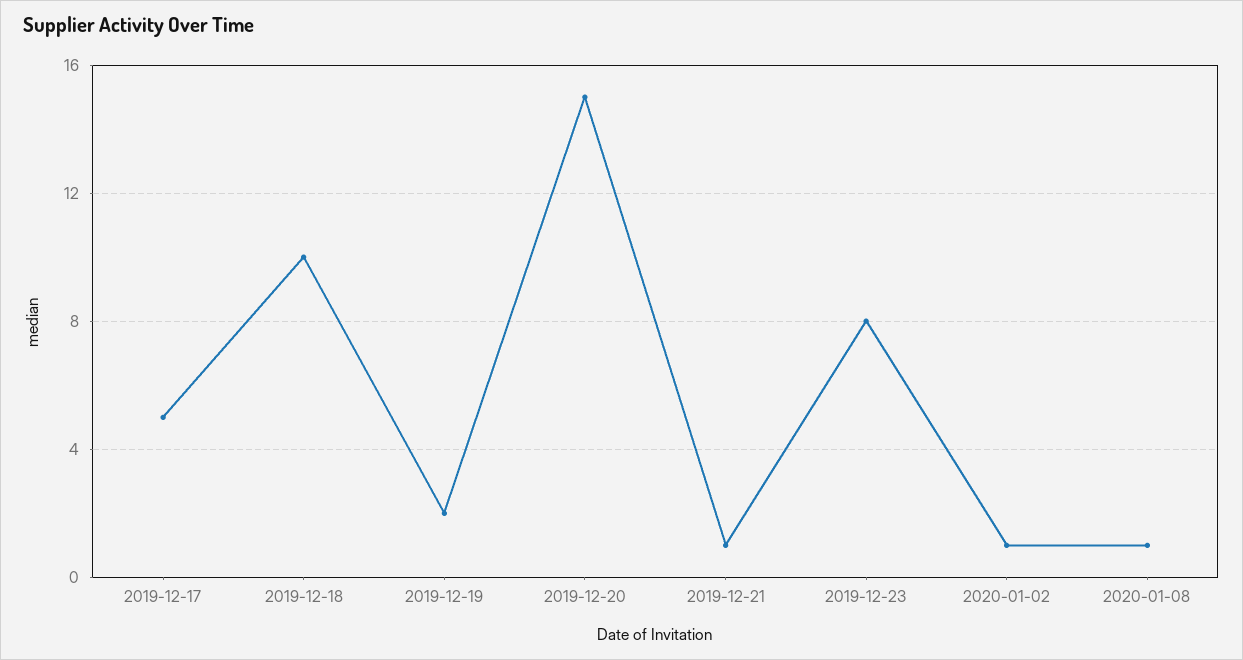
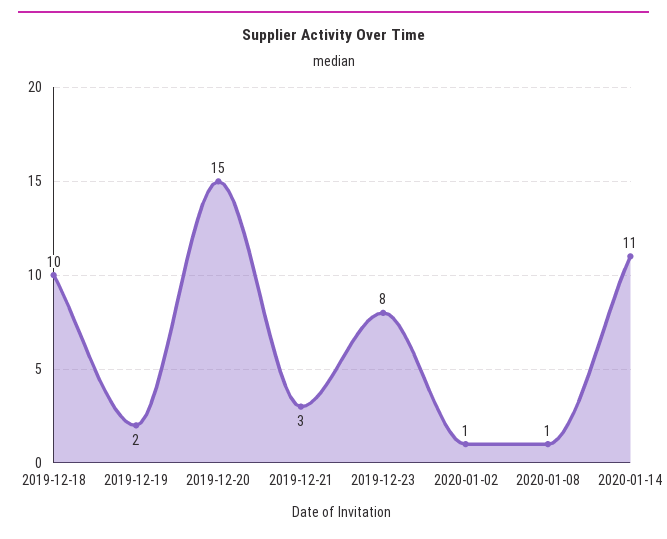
2019-12-17: 5 -> none
2019-12-21: 1 -> 3
2020-01-14: none -> 11

